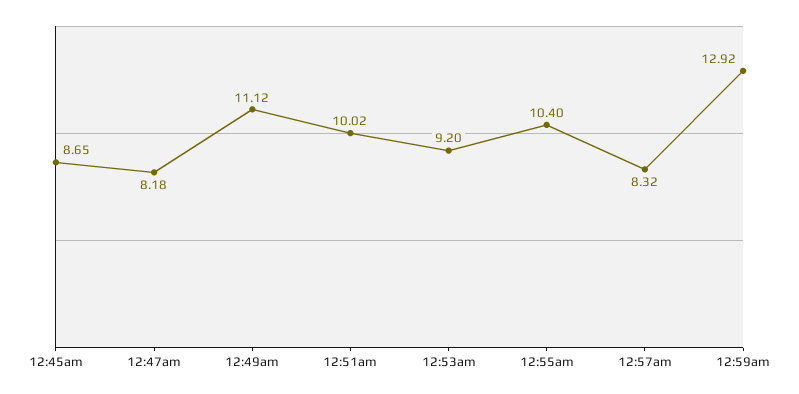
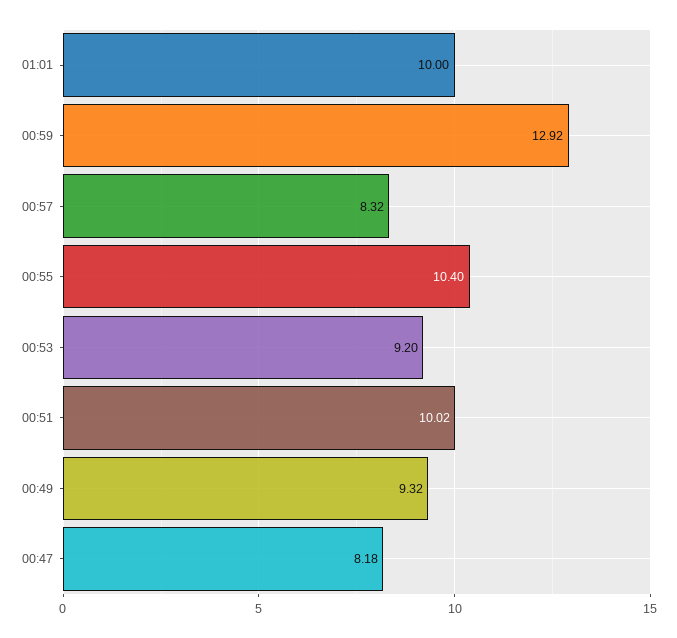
12:45am: 8.65 -> none
12:49am: 11.12 -> 9.32
01:01: none -> 10

